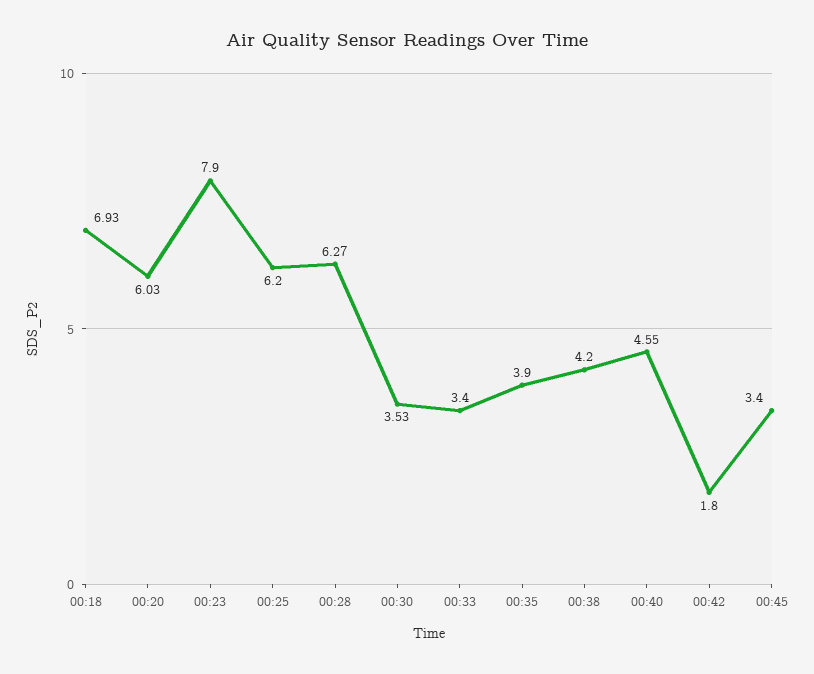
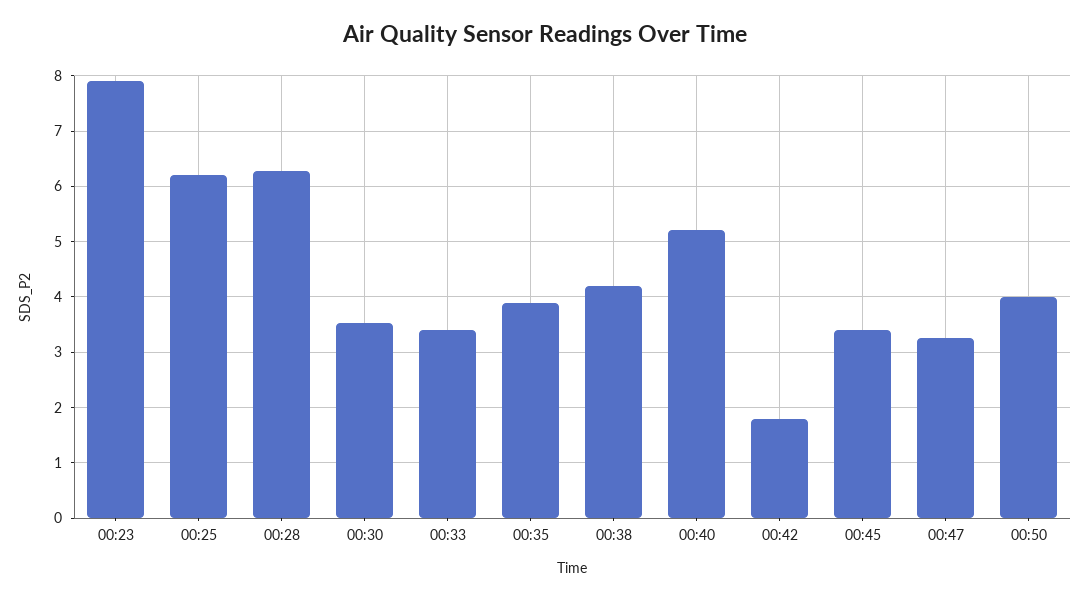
00:18: 6.93 -> none
00:20: 6.03 -> none
00:40: 4.55 -> 5.2
00:47: none -> 3.2
00:50: none -> 4

